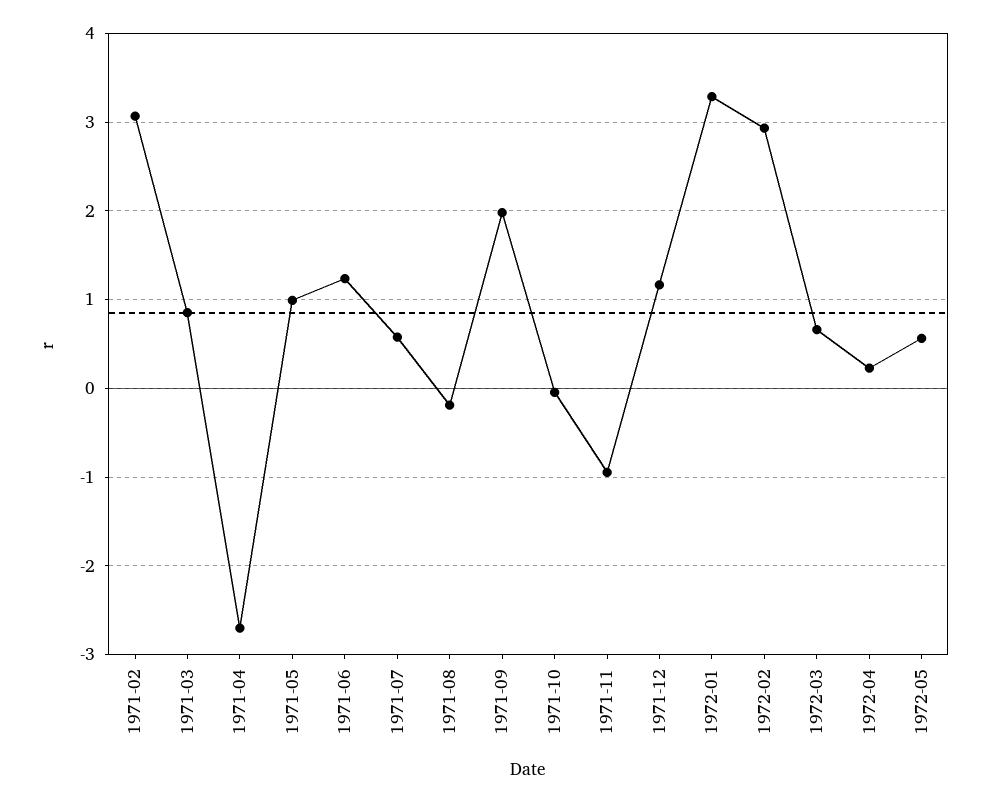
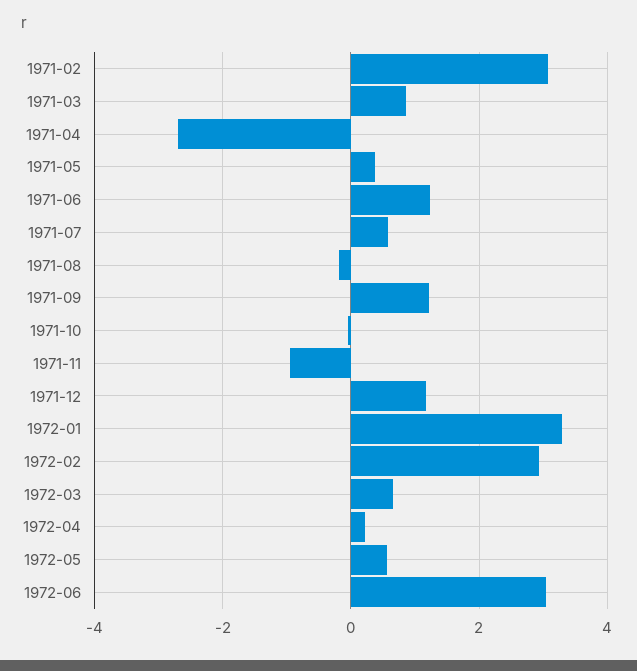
1971-05: 1 -> 0.4
1971-09: 2 -> 1.2
1972-06: none -> 3

